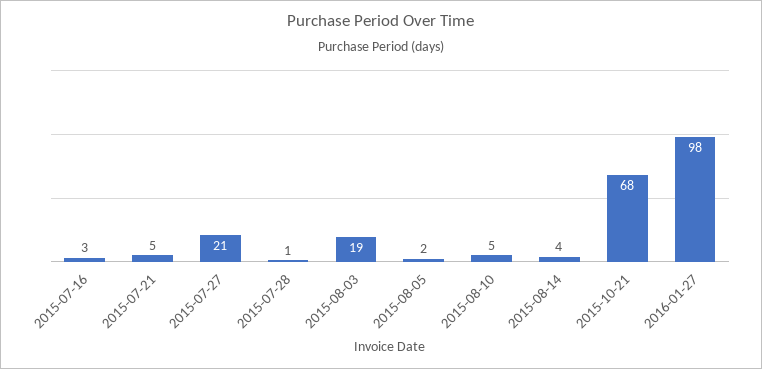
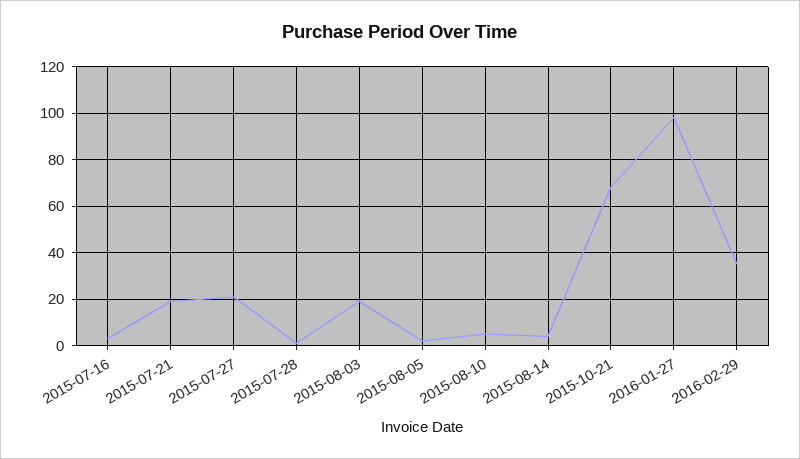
2015-07-21: 5 -> 20
2016-02-29: none -> 35

